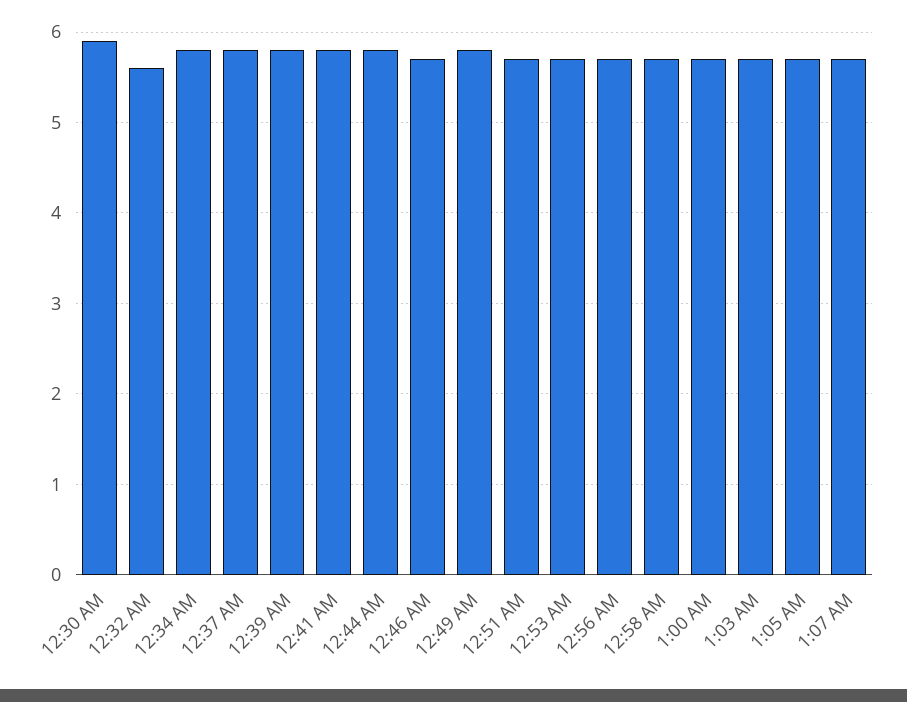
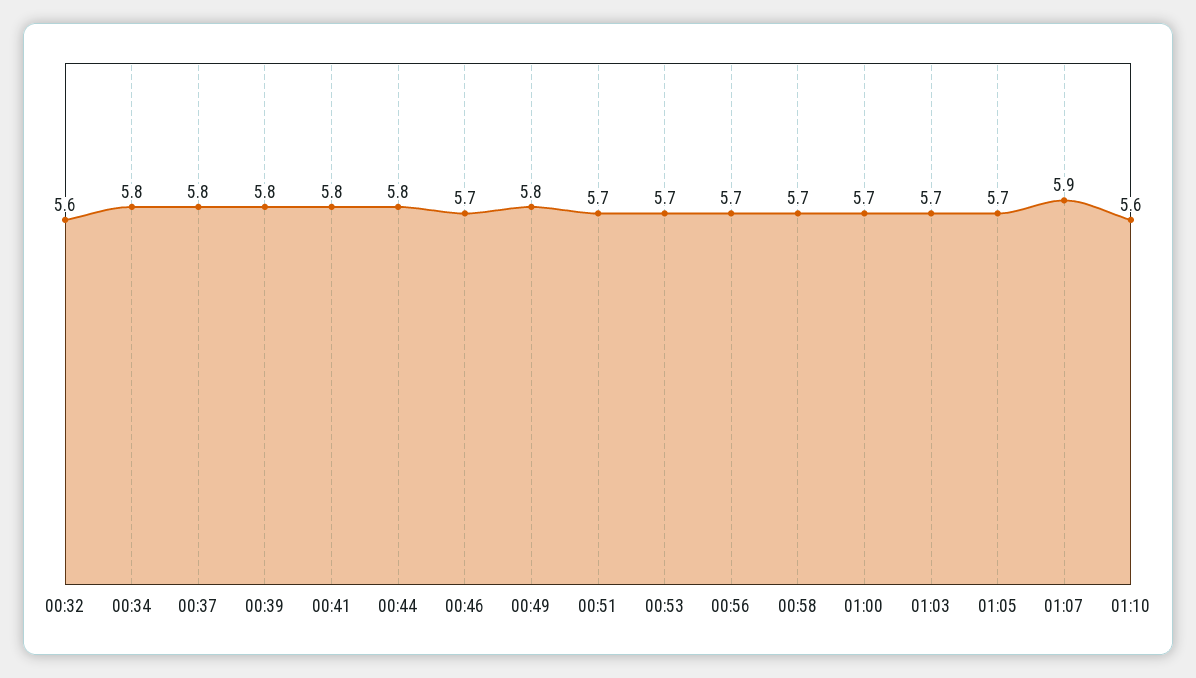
12:30 AM: 5.9 -> none
1:07 AM: 5.7 -> 5.9
01:10: none -> 5.6

